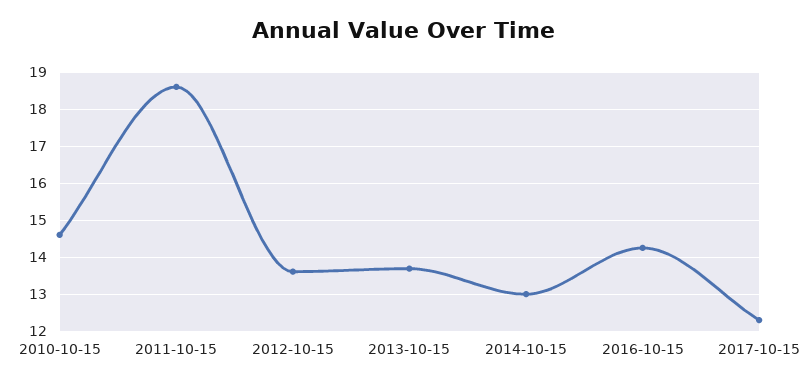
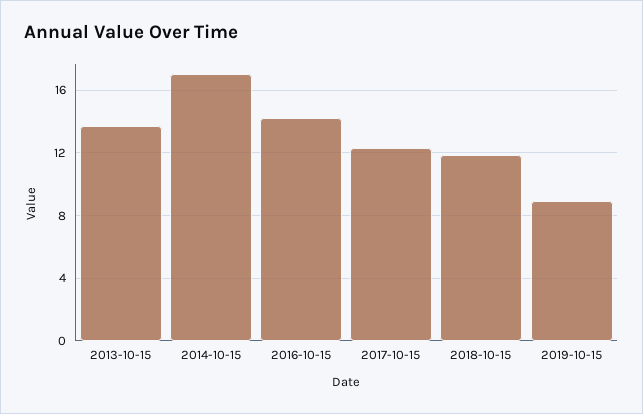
2010-10-15: 14.6 -> none
2011-10-15: 18.6 -> none
2012-10-15: 13.6 -> none
2014-10-15: 13 -> 17
2018-10-15: none -> 12
2019-10-15: none -> 9

